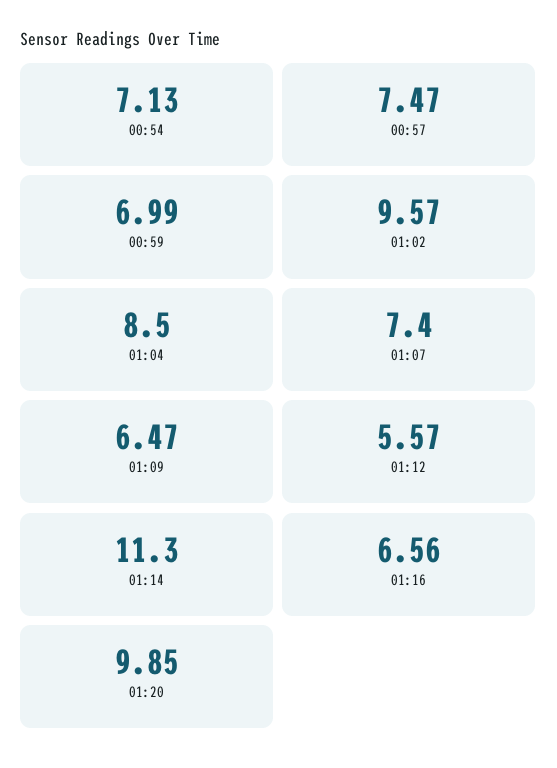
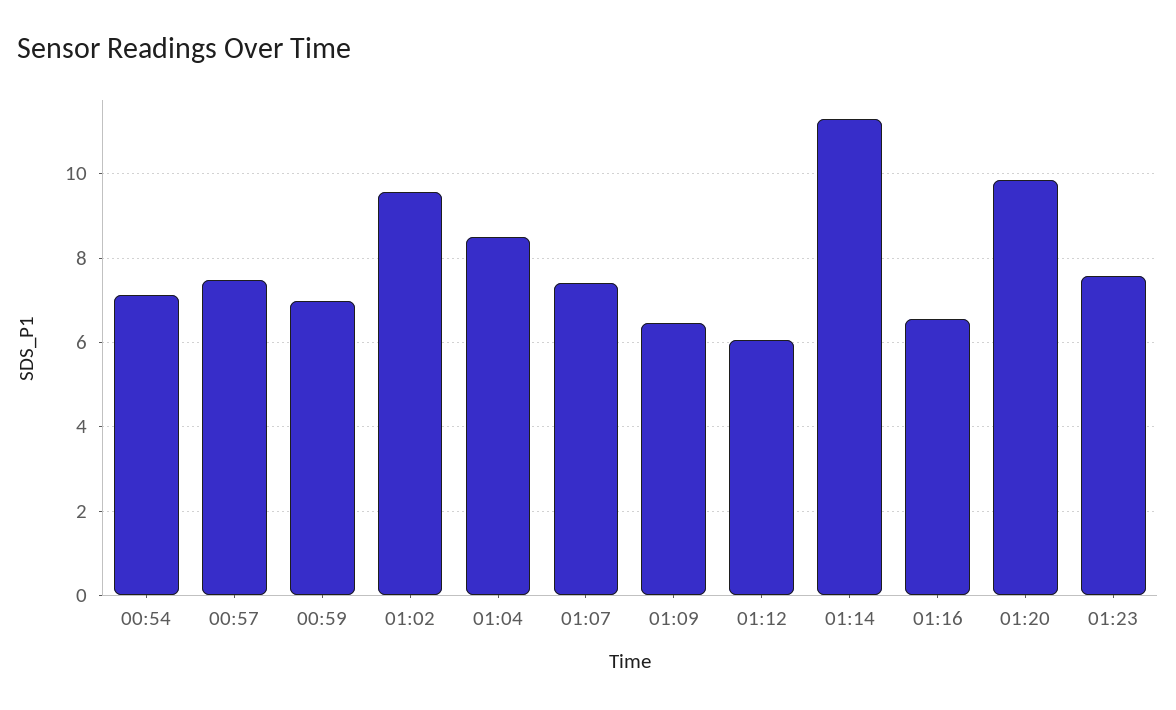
01:12: 5.57 -> 6
01:23: none -> 7.6

